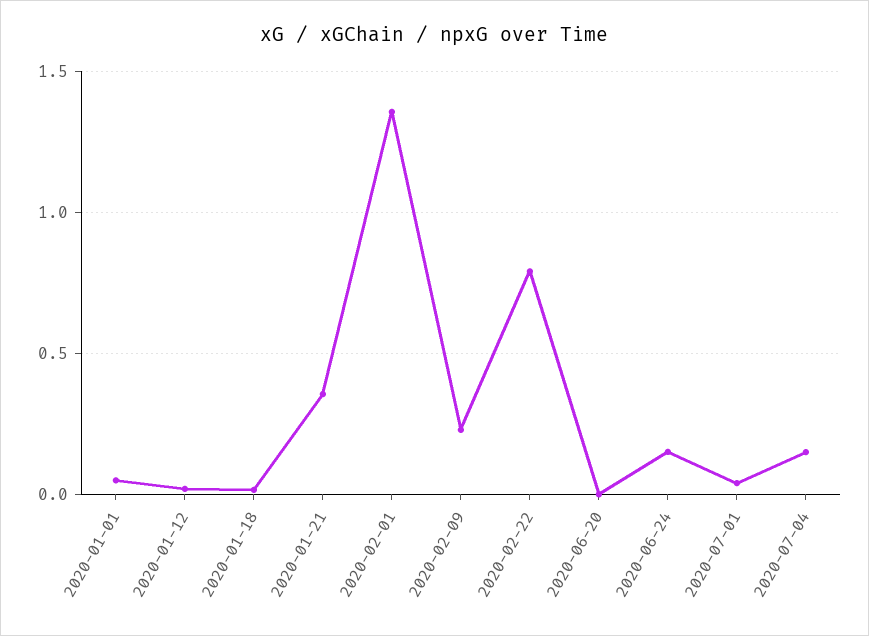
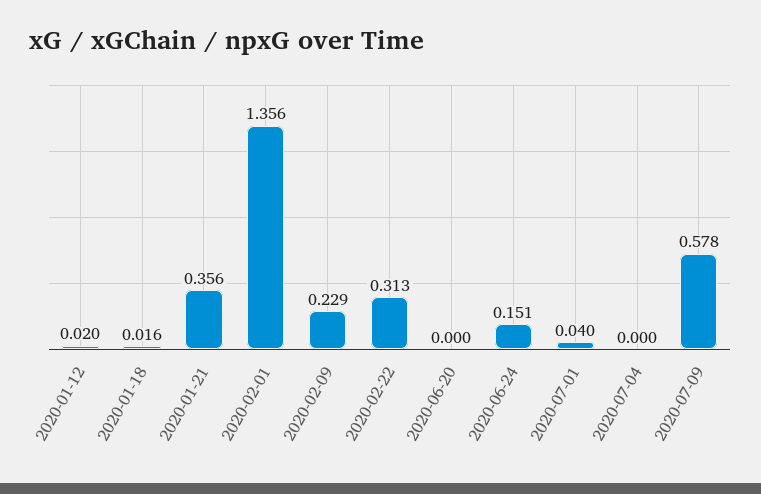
2020-01-01: 0.05 -> none
2020-02-22: 0.8 -> 0.313
2020-07-04: 0.15 -> 0
2020-07-09: none -> 0.578

